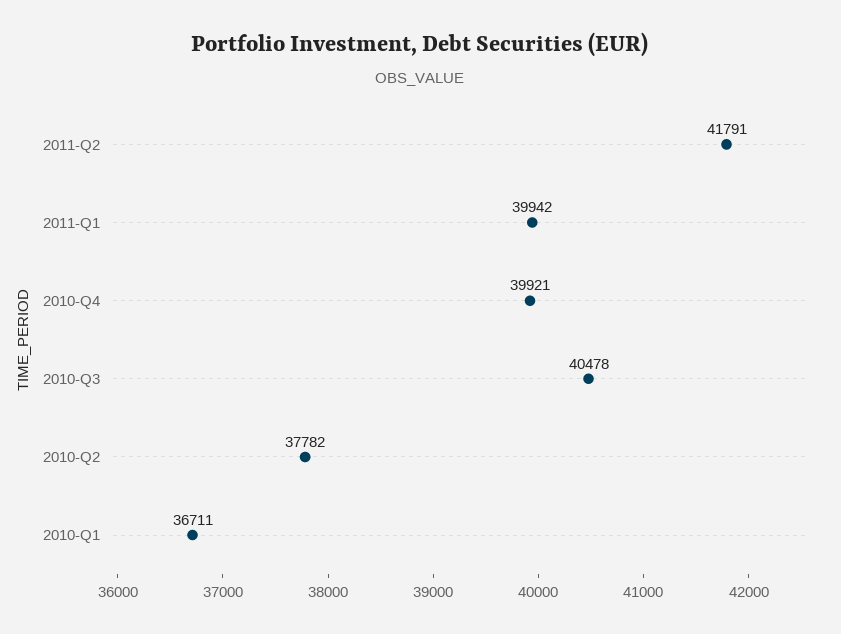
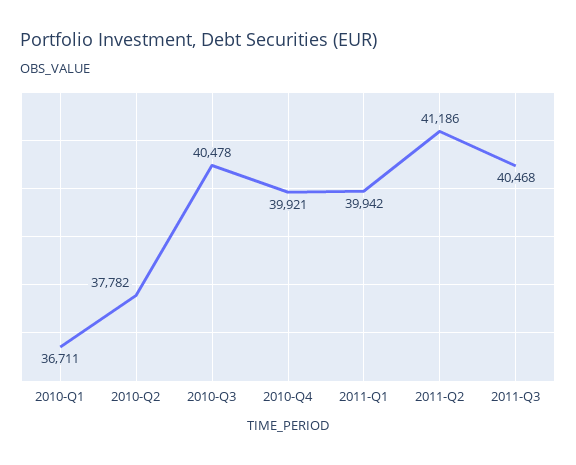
2011-Q2: 41791 -> 41186
2011-Q3: none -> 40468

